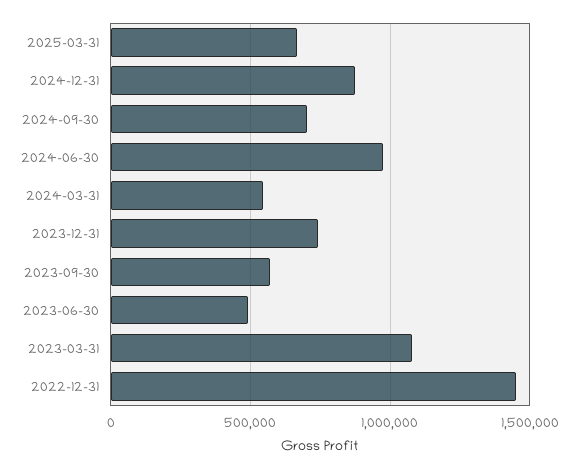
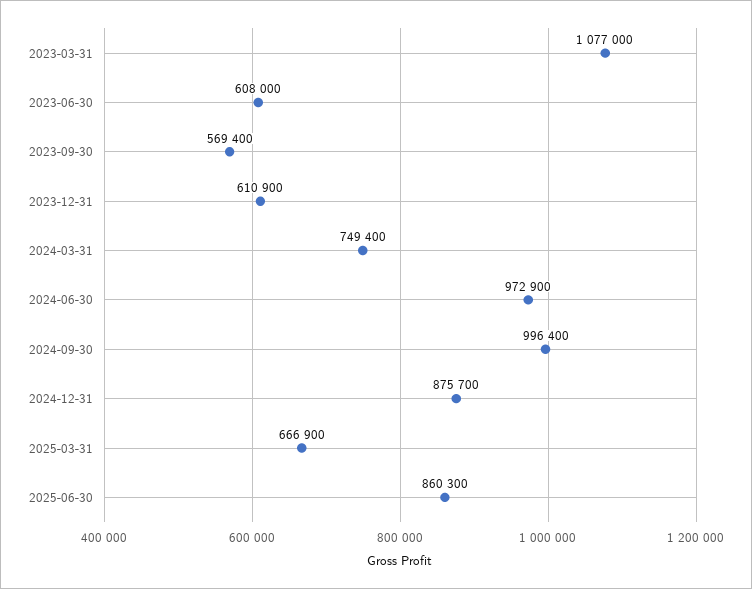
2024-09-30: 700000 -> 996400
2024-03-31: 550000 -> 749400
2023-12-31: 750000 -> 610900
2023-06-30: 500000 -> 608000
2022-12-31: 1450000 -> none
2025-06-30: none -> 860300

